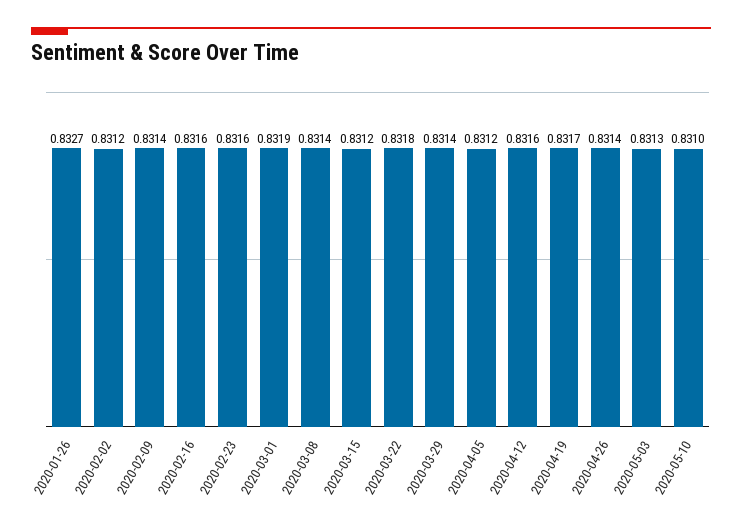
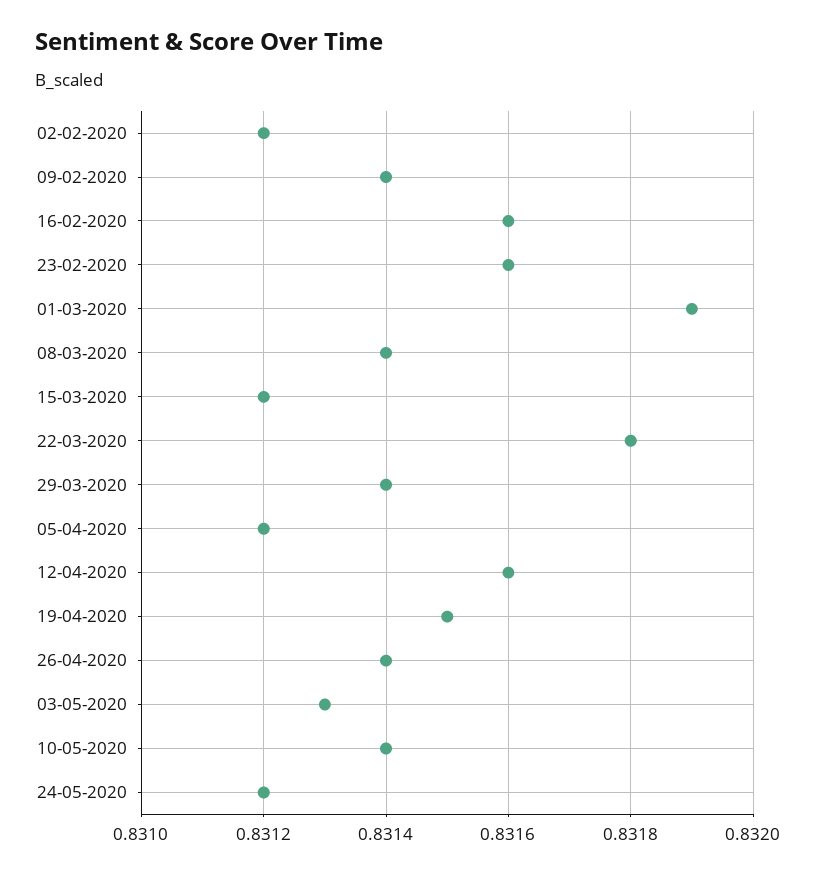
2020-01-26: 0.8327 -> none
2020-04-19: 0.8317 -> 0.8315
2020-05-10: 0.831 -> 0.8314
24-05-2020: none -> 0.8312

